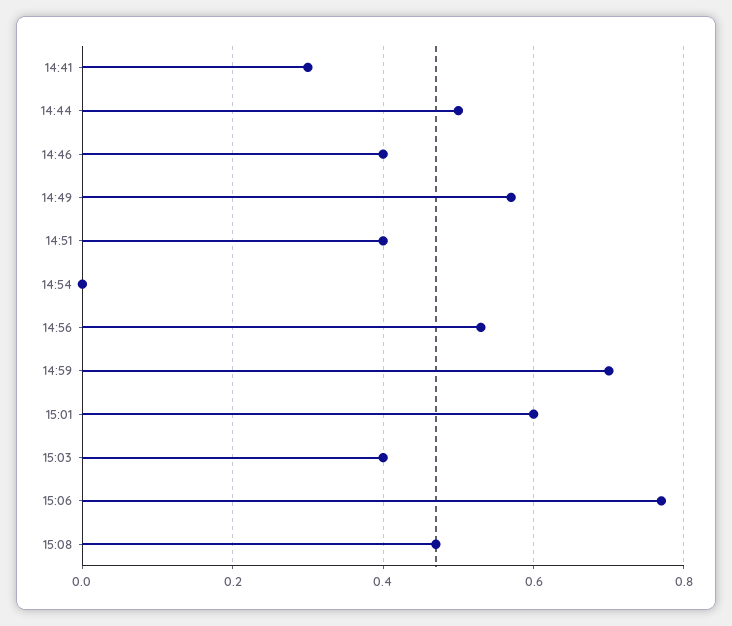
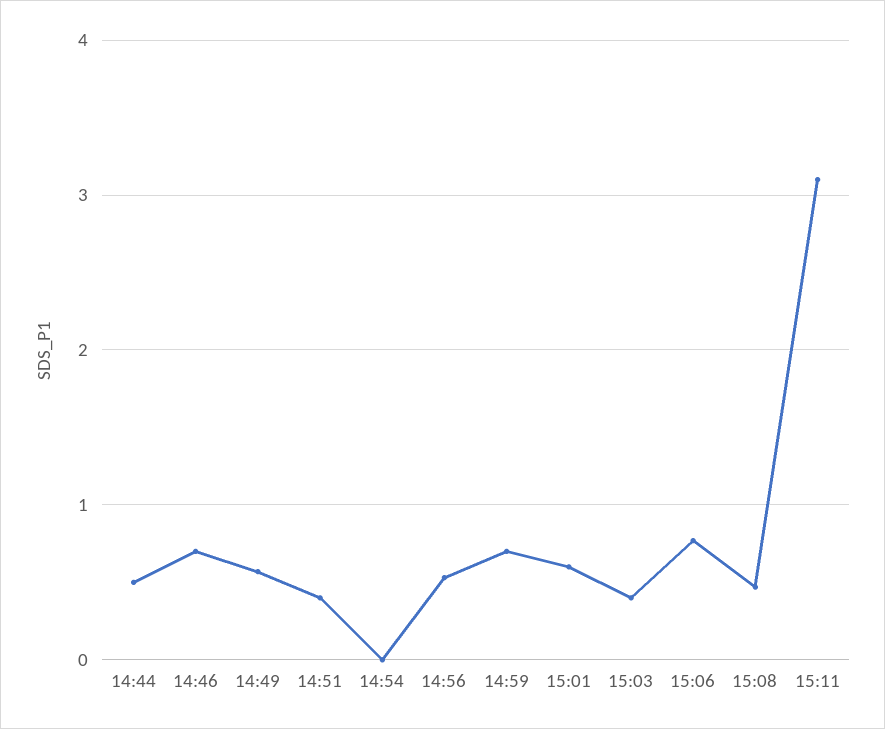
14:41: 0.3 -> none
14:46: 0.4 -> 0.7
15:11: none -> 3.1

